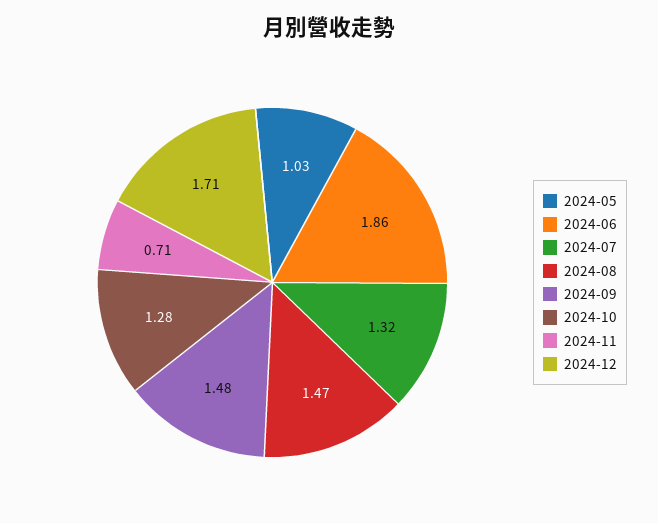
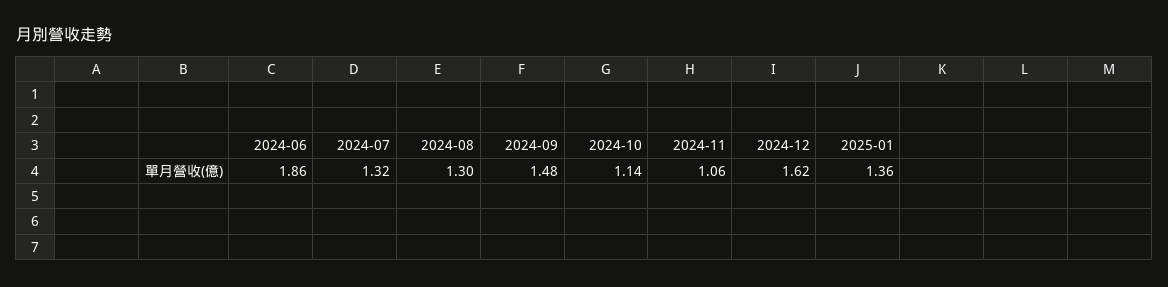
2024-05: 1.03 -> none
2024-08: 1.47 -> 1.3
2024-10: 1.28 -> 1.14
2024-11: 0.71 -> 1.06
2024-12: 1.71 -> 1.62
2025-01: none -> 1.36

